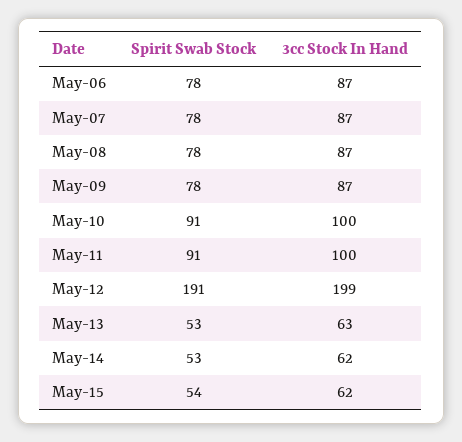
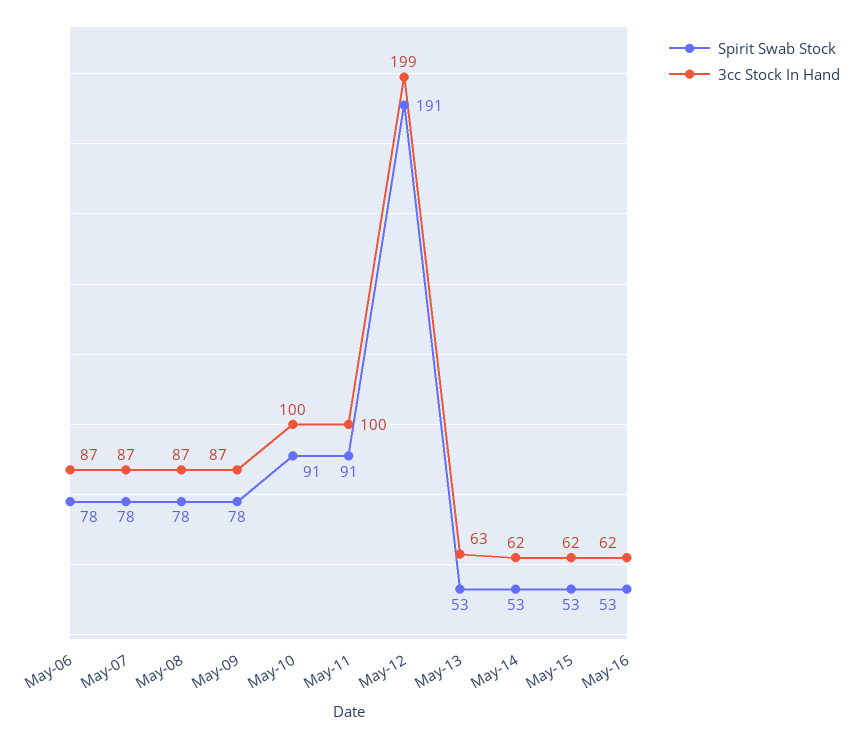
Spirit Swab Stock, May-15: 54 -> 53
Spirit Swab Stock, May-16: none -> 53
3cc Stock In Hand, May-16: none -> 62

